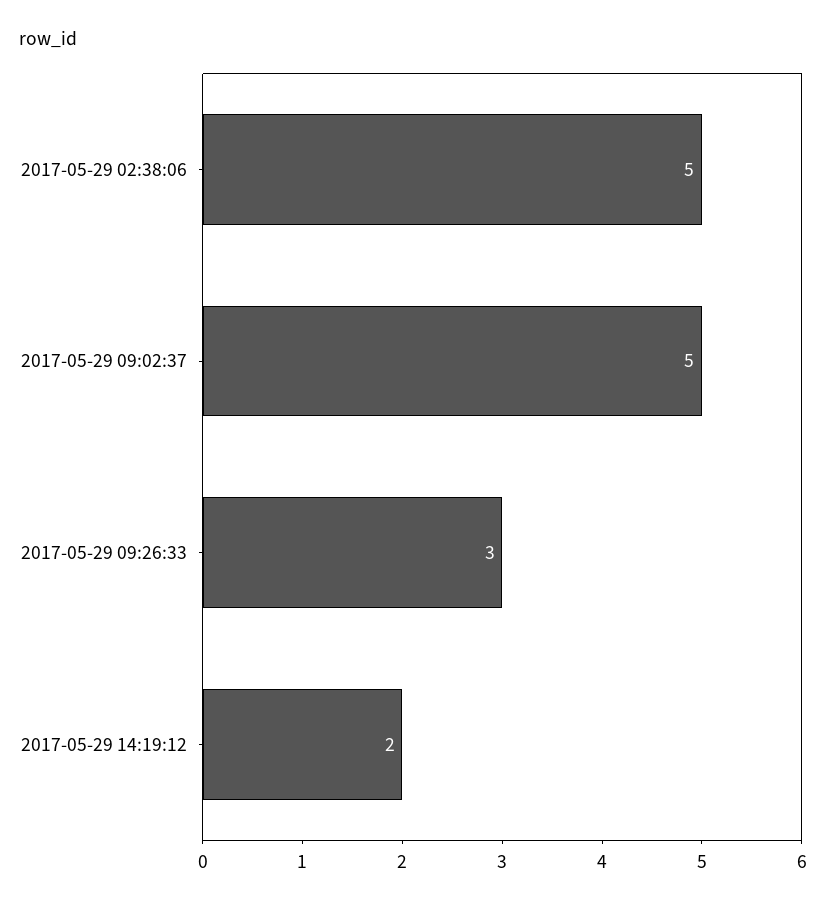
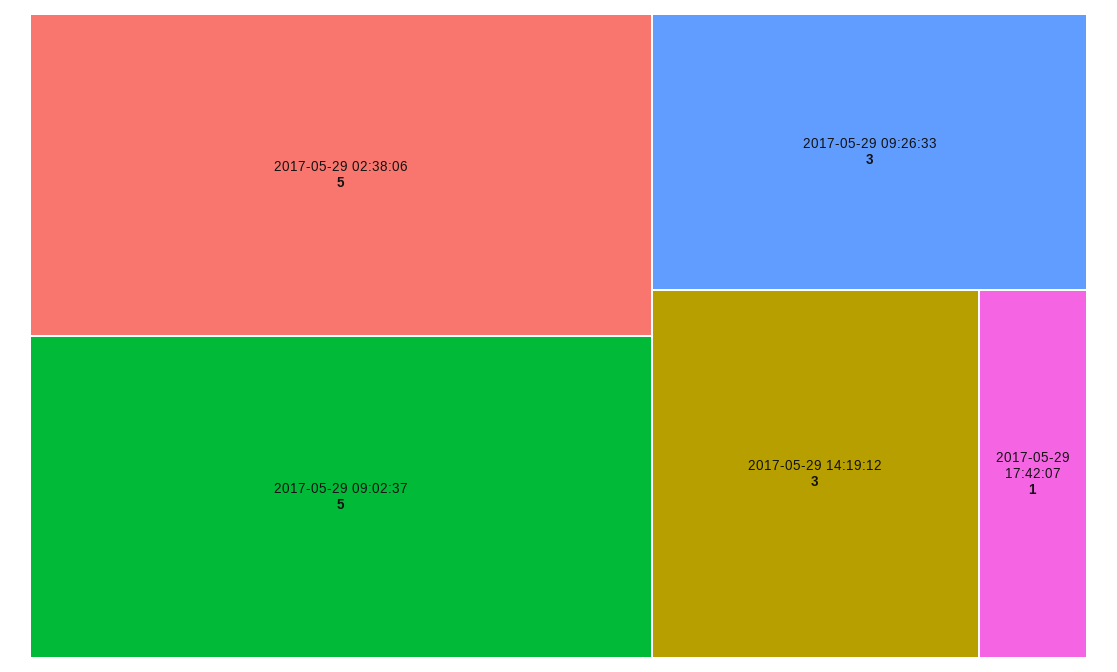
2017-05-29 14:19:12: 2 -> 3
2017-05-29 17:42:07: none -> 1

